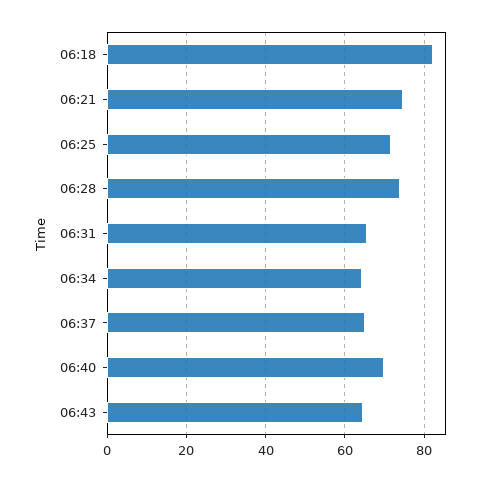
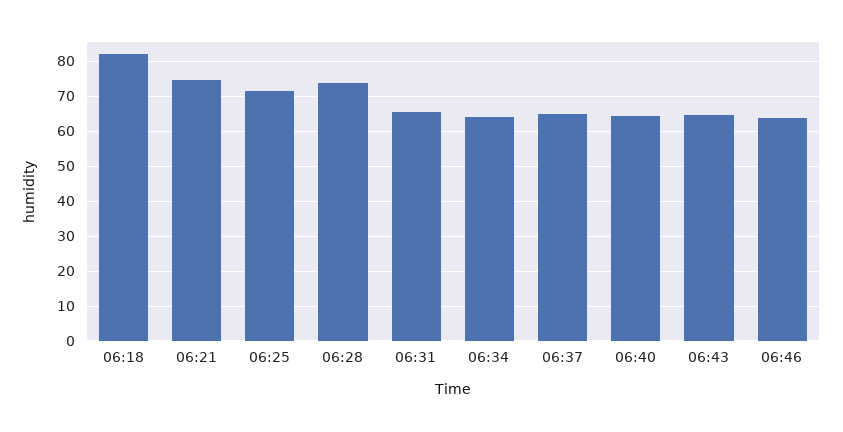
06:40: 70 -> 64
06:46: none -> 64

